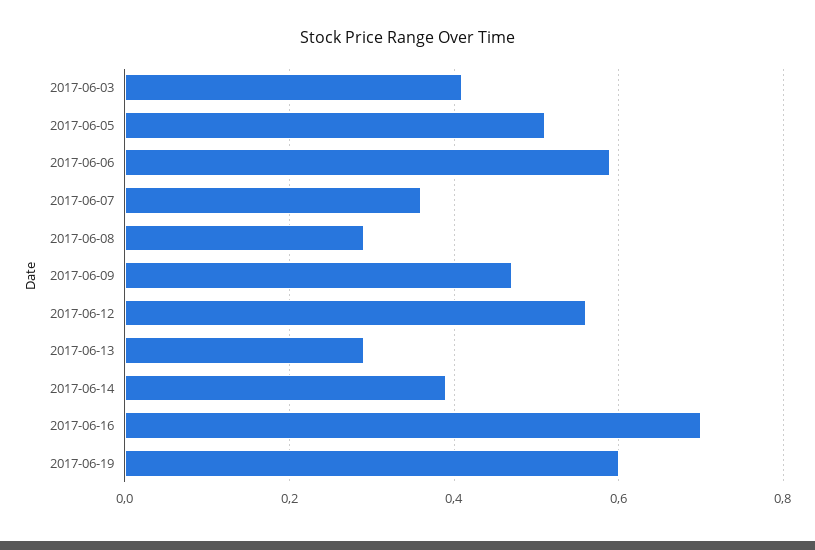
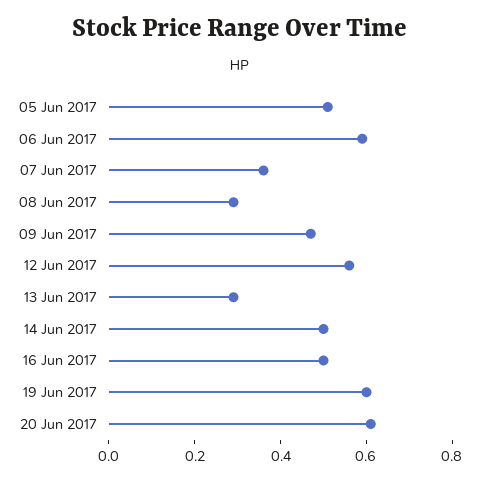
2017-06-03: 0.4 -> none
2017-06-14: 0.4 -> 0.5
2017-06-16: 0.7 -> 0.5
20 Jun 2017: none -> 0.6

